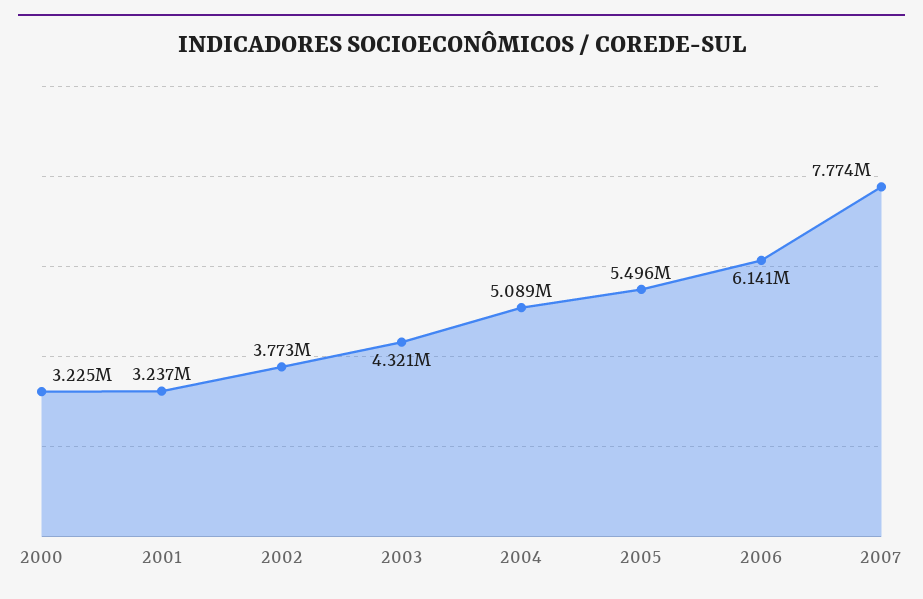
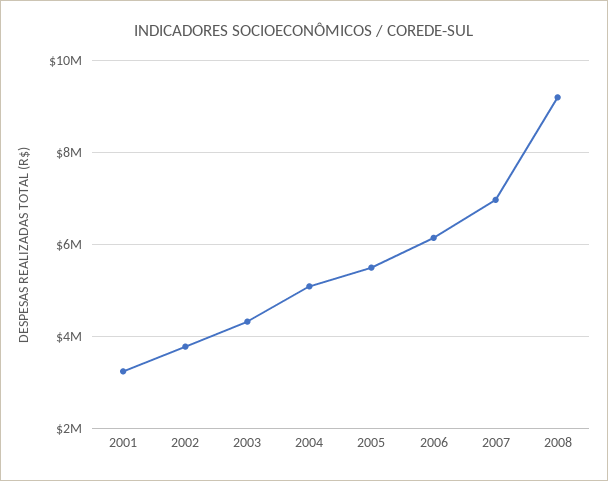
2000: 3225000 -> none
2007: 7774000 -> 7000000
2008: none -> 9200000

